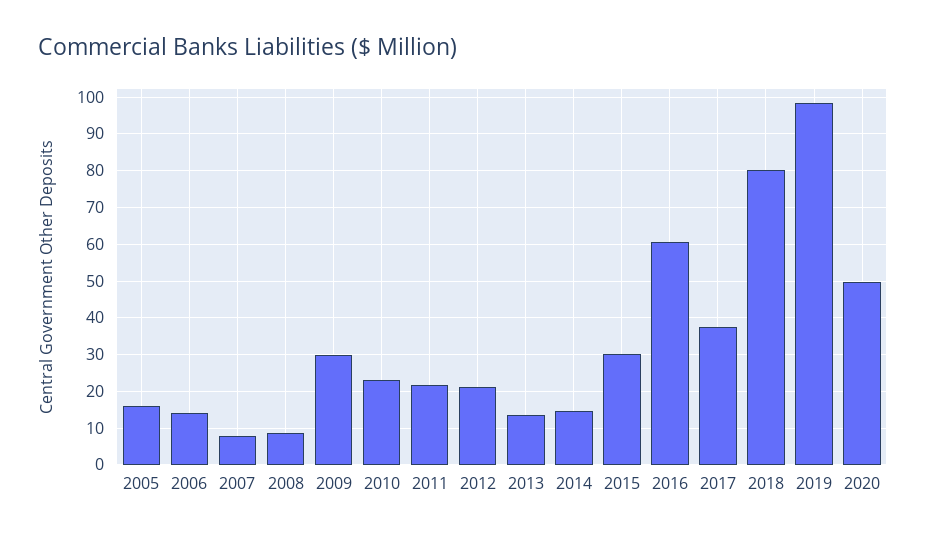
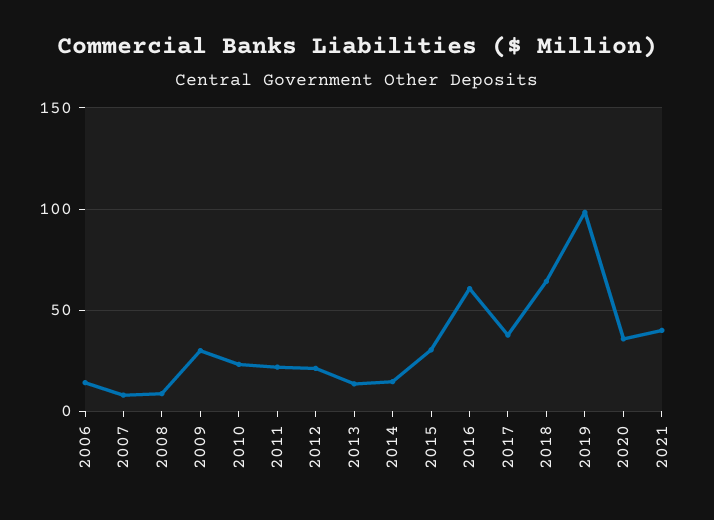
2005: 16 -> none
2018: 80 -> 65
2020: 50 -> 35
2021: none -> 40

